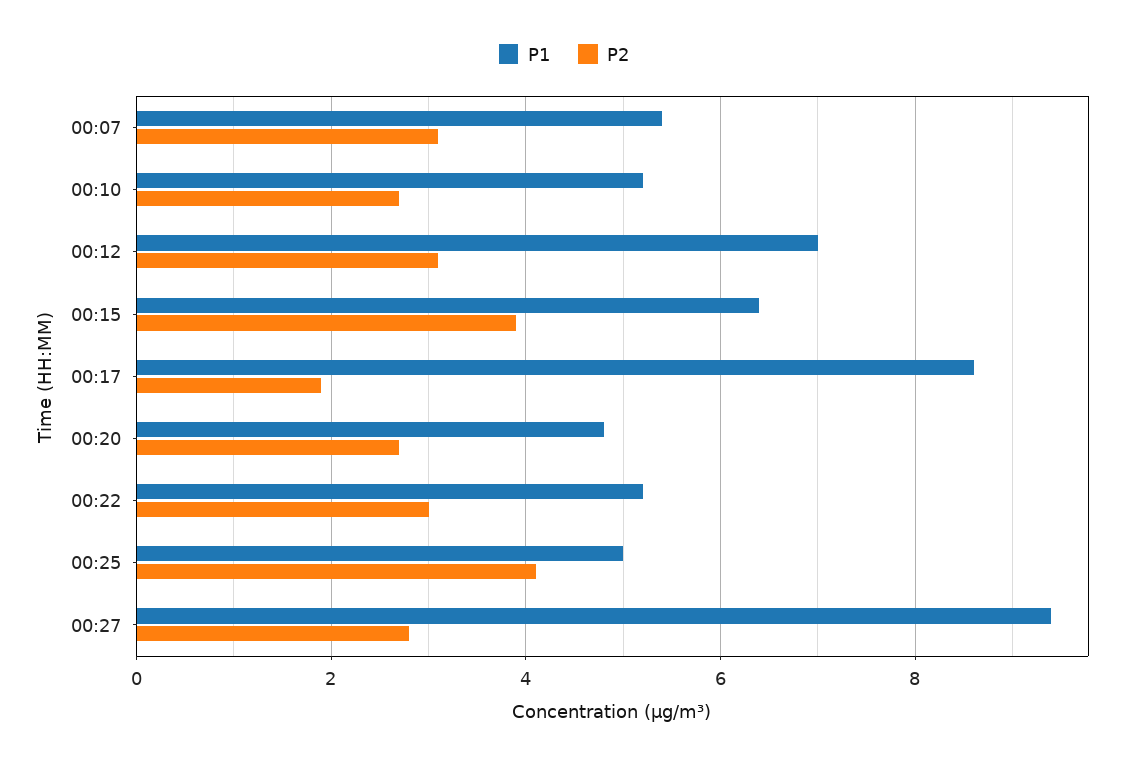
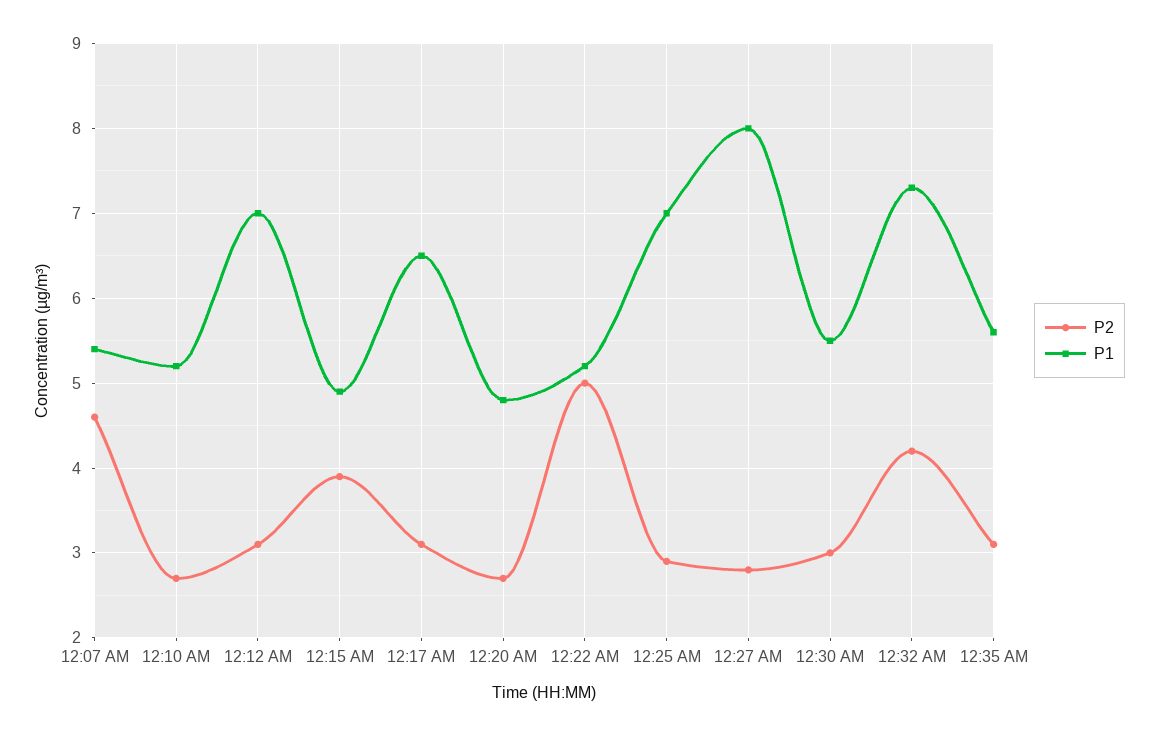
P2, 00:07: 3 -> 4.6
P1, 00:15: 6.5 -> 4.9
P1, 00:17: 8.5 -> 6.5
P2, 00:17: 2 -> 3.1
P2, 00:22: 3 -> 5
P1, 00:25: 5 -> 7
P2, 00:25: 4 -> 2.9
P1, 00:27: 9.5 -> 8
P2, 12:30 AM: none -> 3
P1, 12:30 AM: none -> 5.5
P2, 12:32 AM: none -> 4.2
P1, 12:32 AM: none -> 7.3
P2, 12:35 AM: none -> 3.1
P1, 12:35 AM: none -> 5.6

